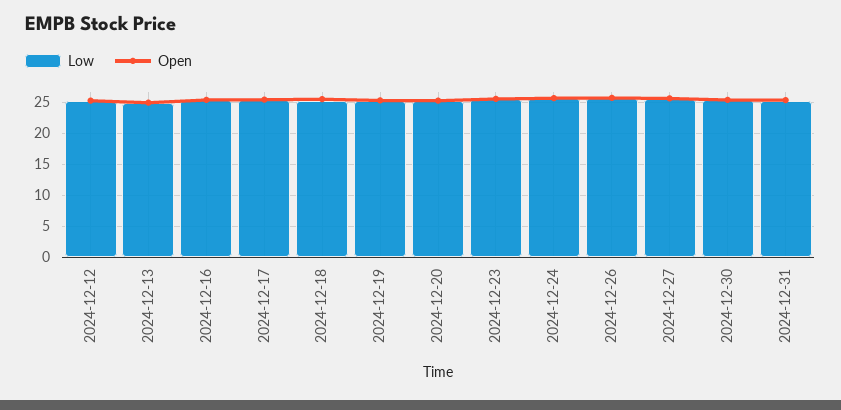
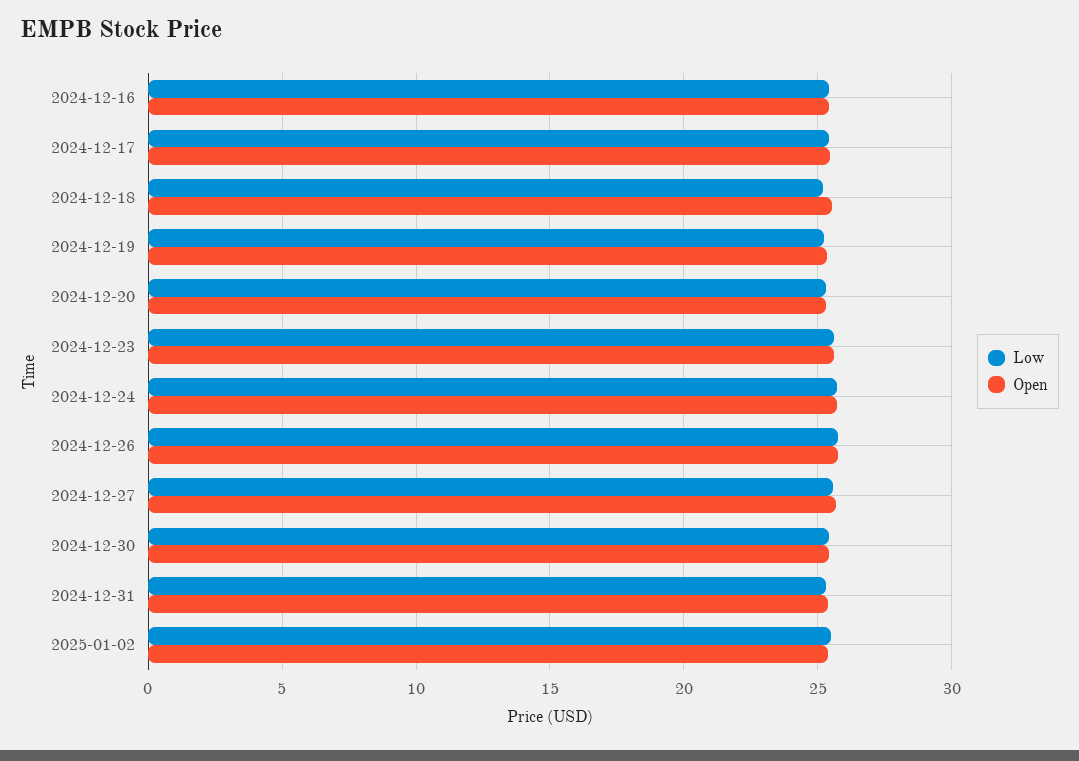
Low, 2024-12-12: 25 -> none
Open, 2024-12-12: 25 -> none
Low, 2024-12-13: 25 -> none
Open, 2024-12-13: 25 -> none
Low, 2025-01-02: none -> 25.5
Open, 2025-01-02: none -> 25.5

